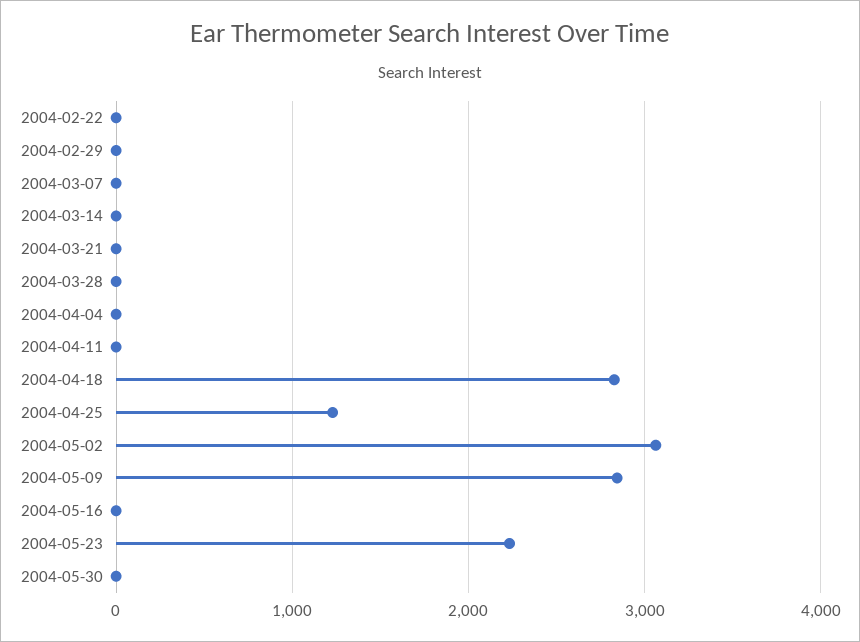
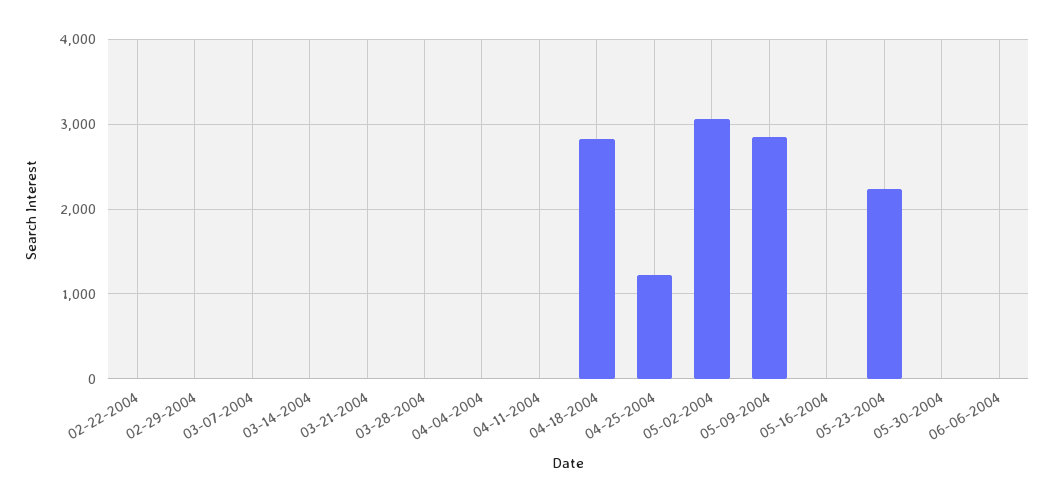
06-06-2004: none -> 0

